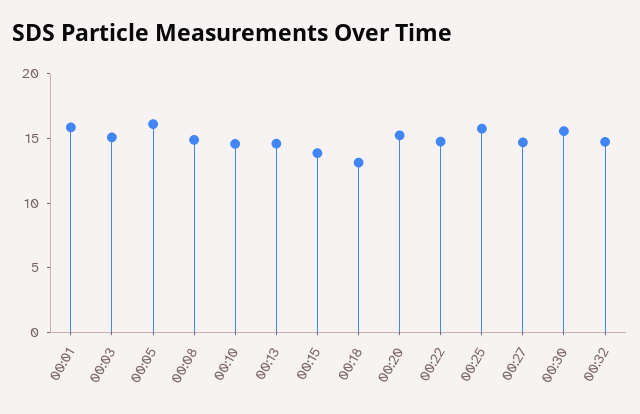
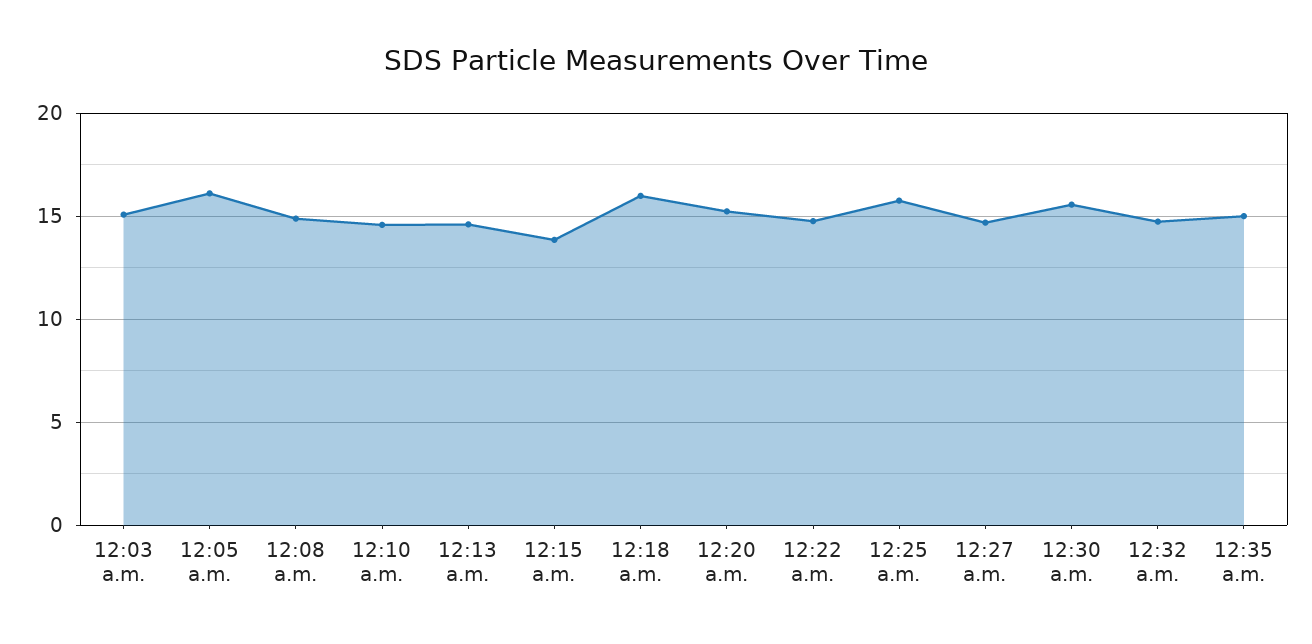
00:01: 16 -> none
00:18: 13 -> 16
12:35 a.m.: none -> 15

